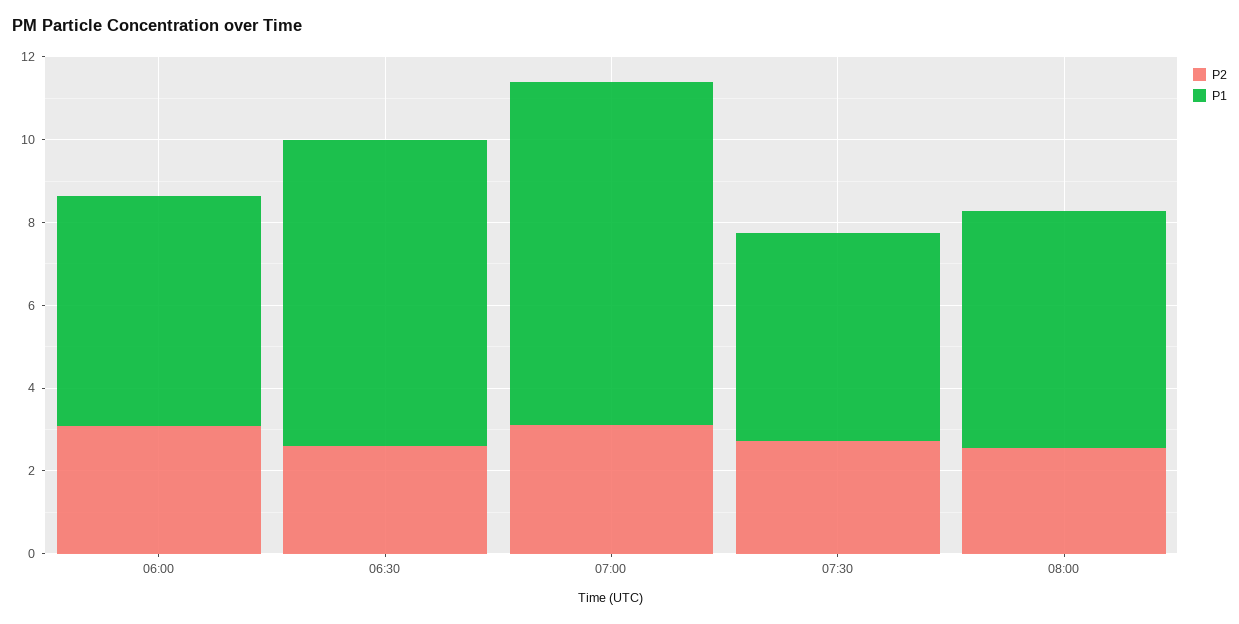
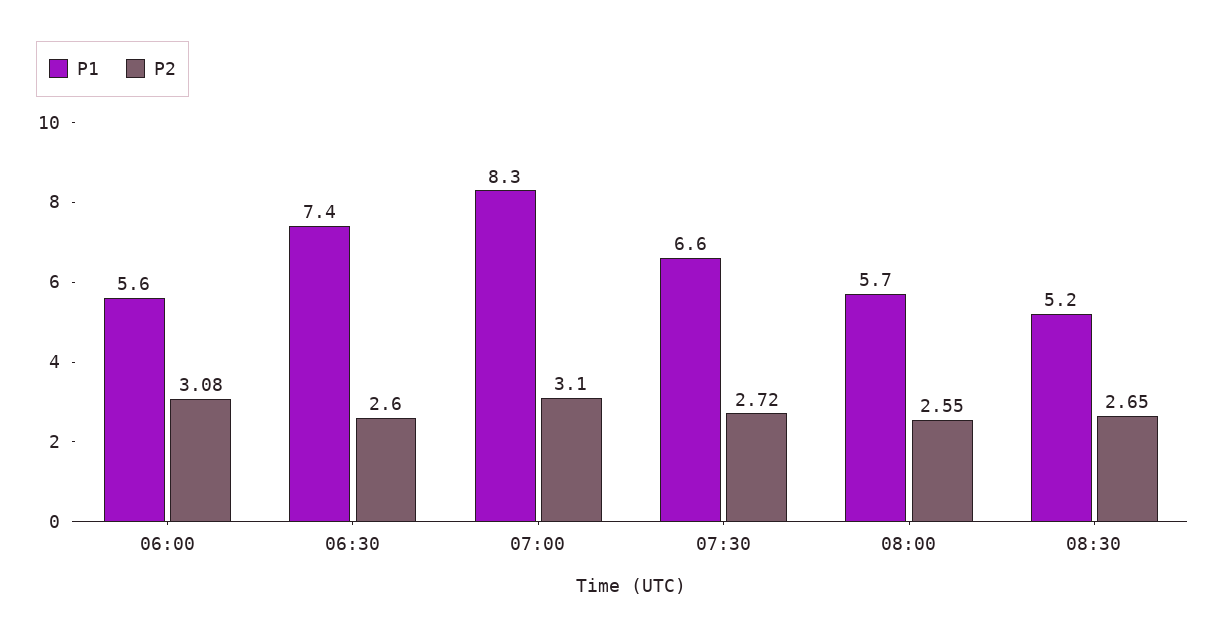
P1, 07:30: 5 -> 6.6
P1, 08:30: none -> 5.2
P2, 08:30: none -> 2.65

